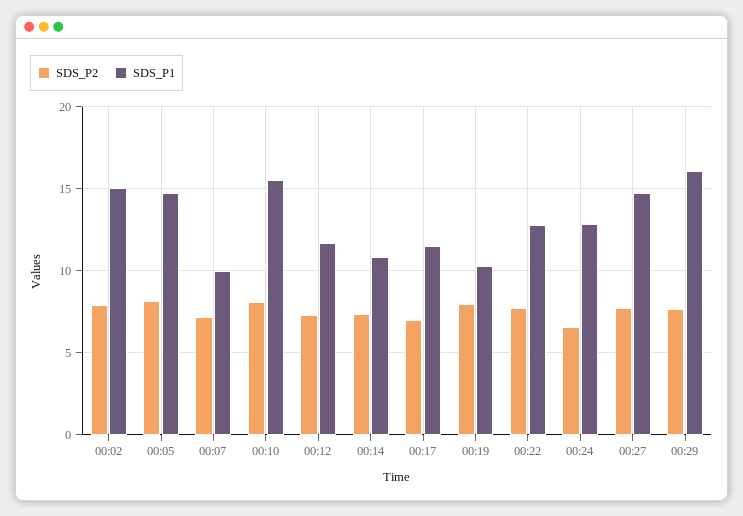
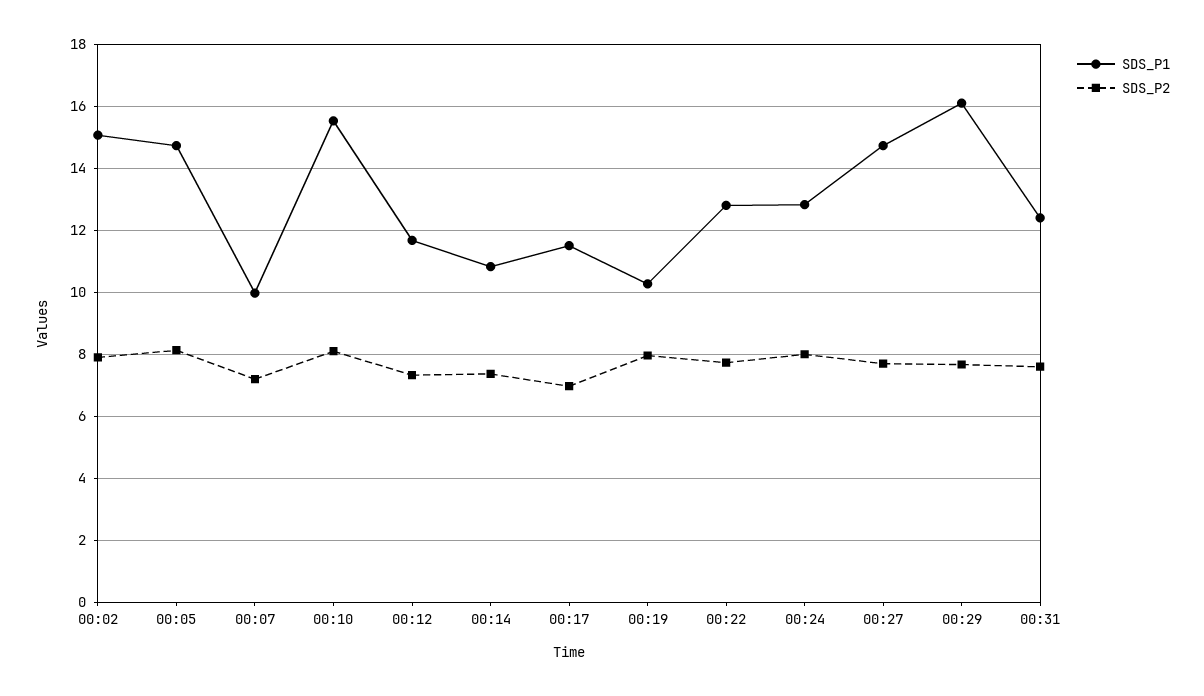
SDS_P2, 00:24: 6.5 -> 8
SDS_P1, 00:31: none -> 12.4
SDS_P2, 00:31: none -> 7.6

